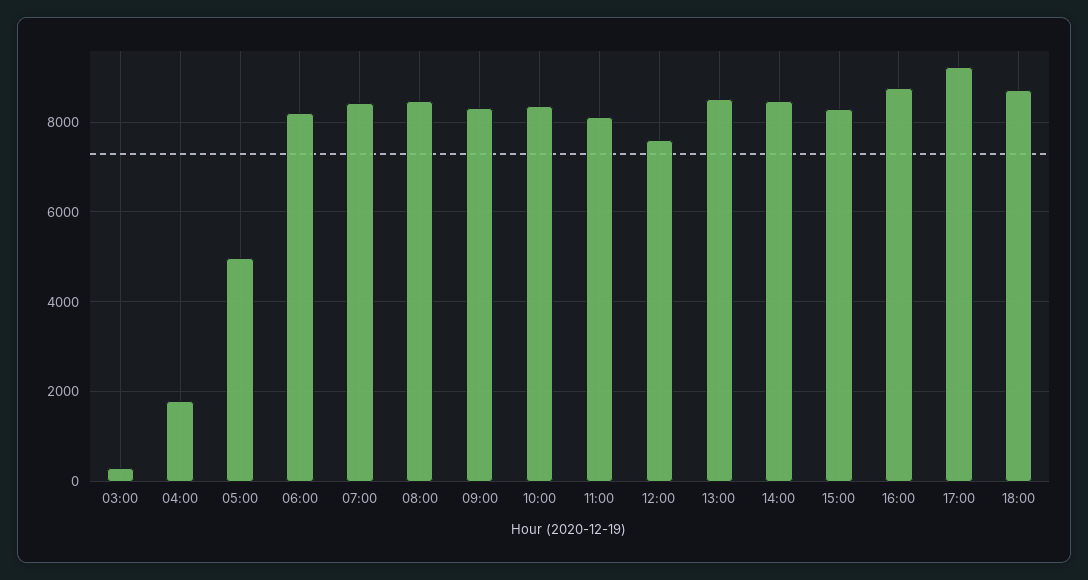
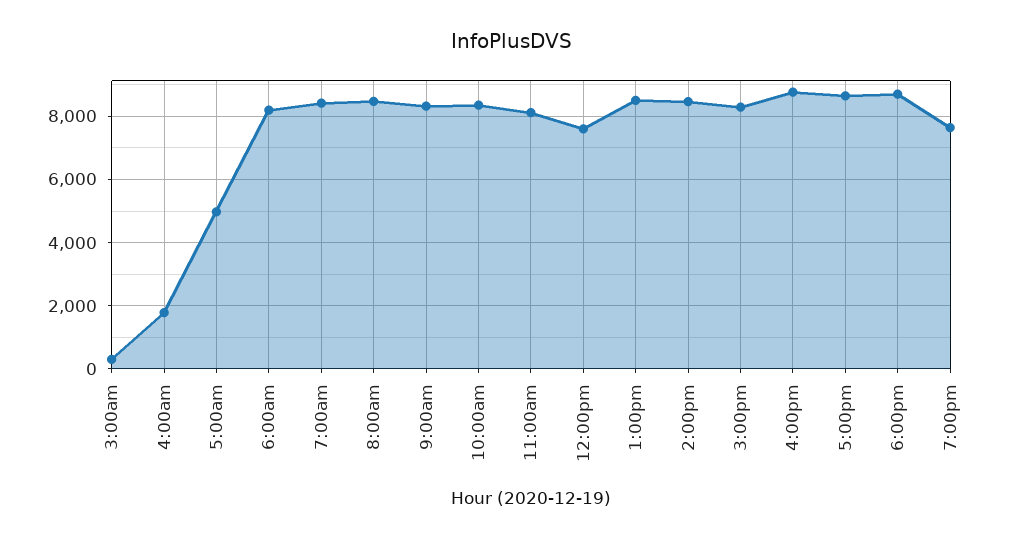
17:00: 9200 -> 8600
7:00pm: none -> 7600

